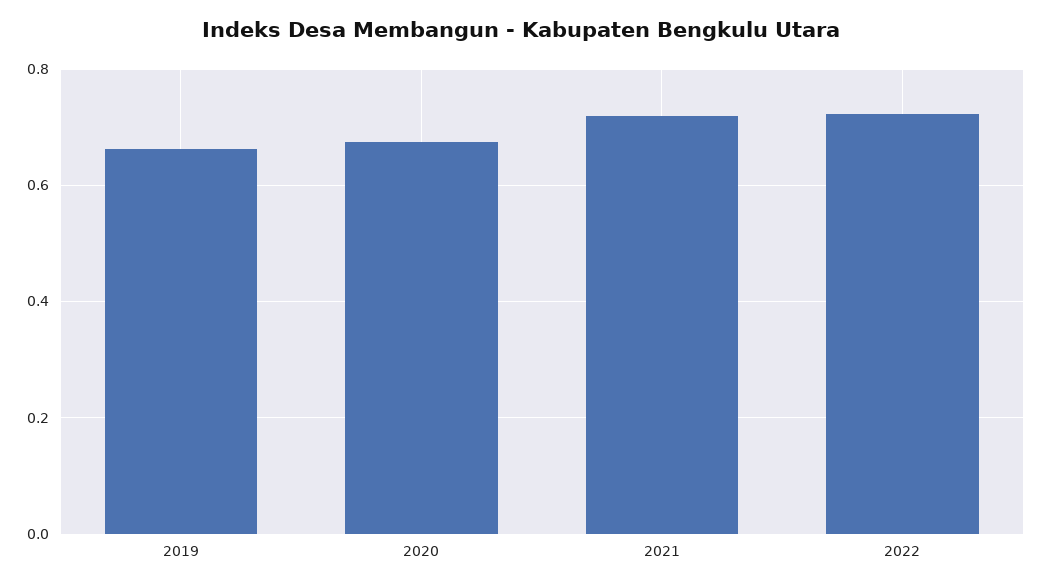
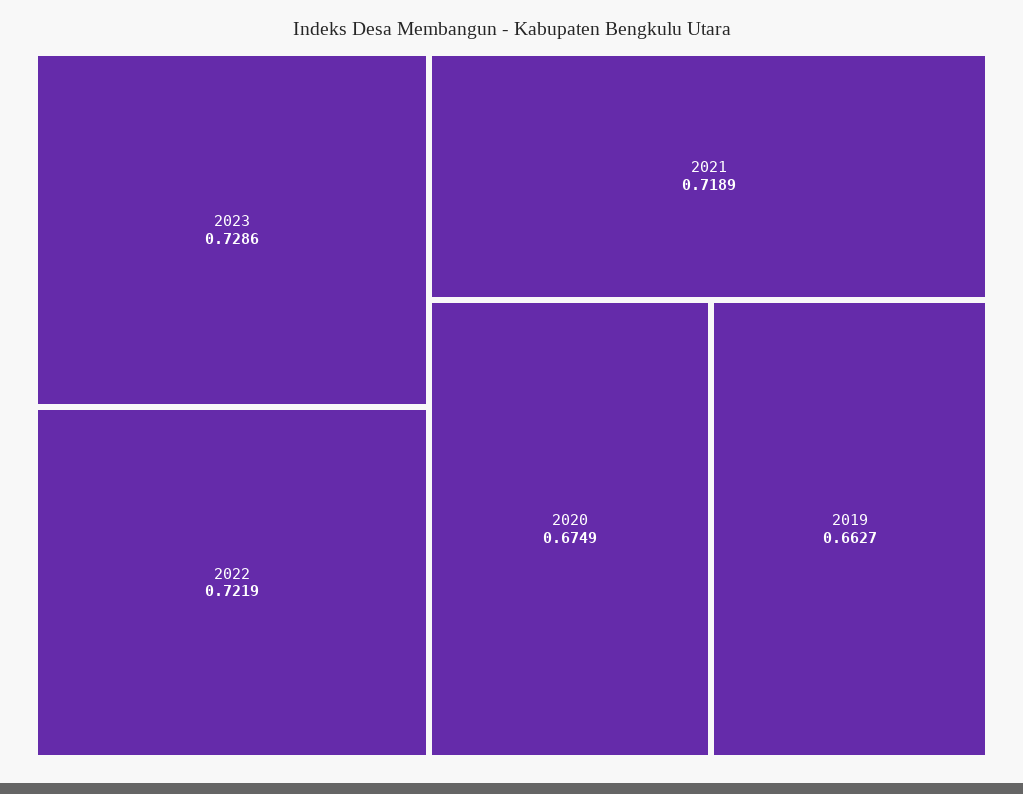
2023: none -> 0.7286

